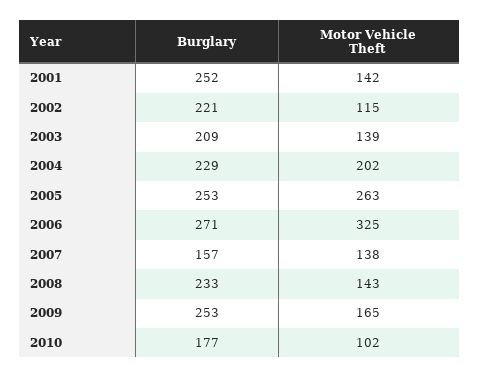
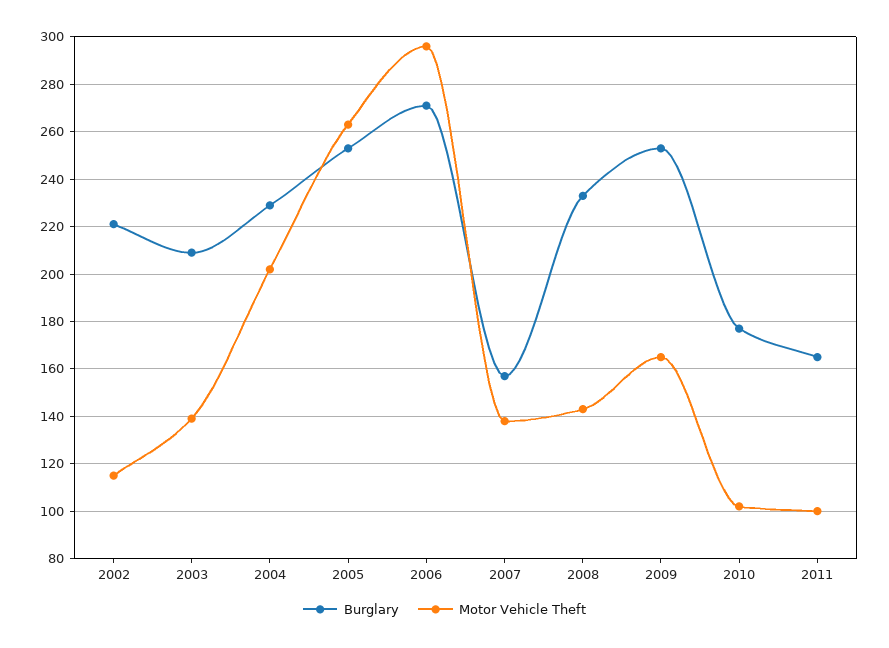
Burglary, 2001: 252 -> none
Motor Vehicle Theft, 2001: 142 -> none
Motor Vehicle Theft, 2006: 325 -> 295
Burglary, 2011: none -> 165
Motor Vehicle Theft, 2011: none -> 100

